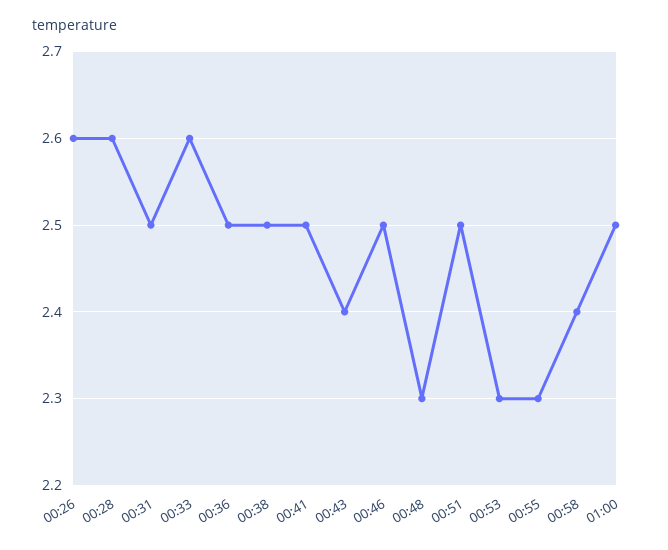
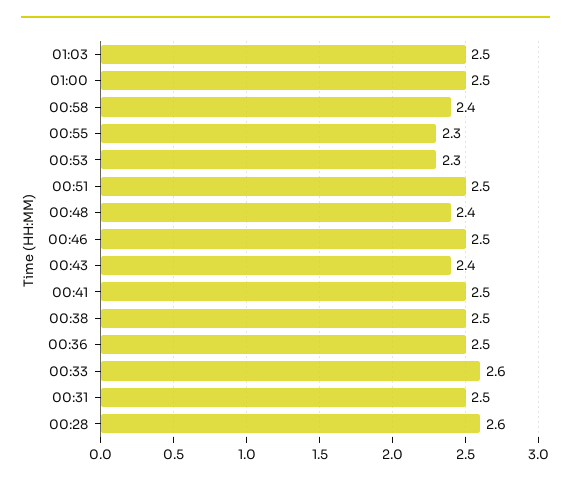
00:26: 2.6 -> none
00:48: 2.3 -> 2.4
01:03: none -> 2.5

